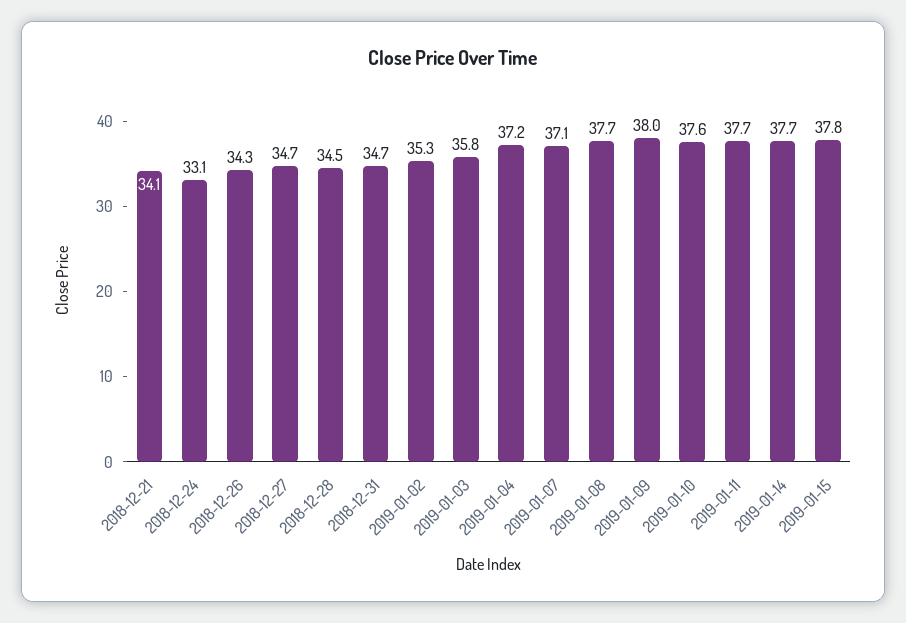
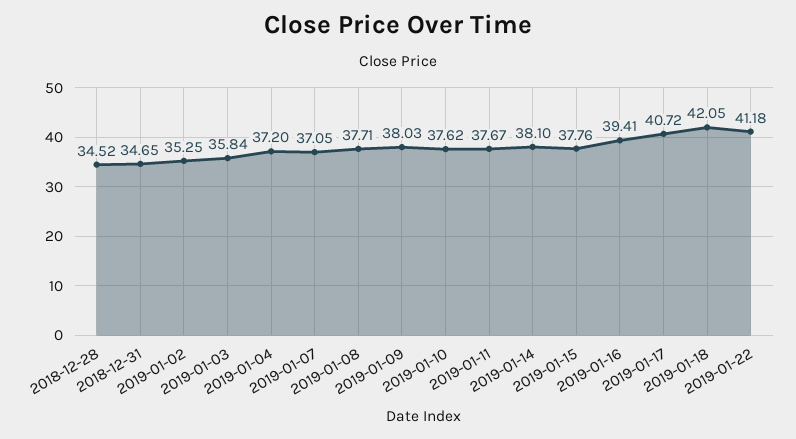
2018-12-21: 34.1 -> none
2018-12-24: 33.1 -> none
2018-12-26: 34.3 -> none
2018-12-27: 34.7 -> none
2019-01-14: 37.7 -> 38.1
2019-01-16: none -> 39.41
2019-01-17: none -> 40.72
2019-01-18: none -> 42.05
2019-01-22: none -> 41.18

